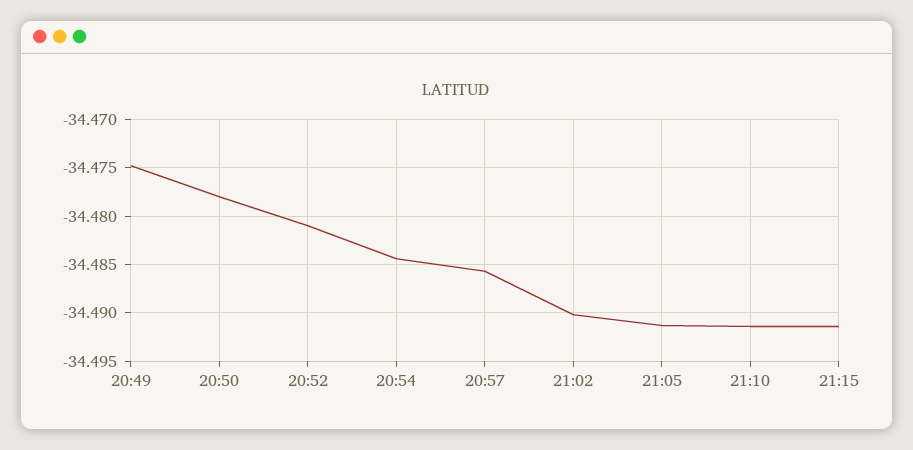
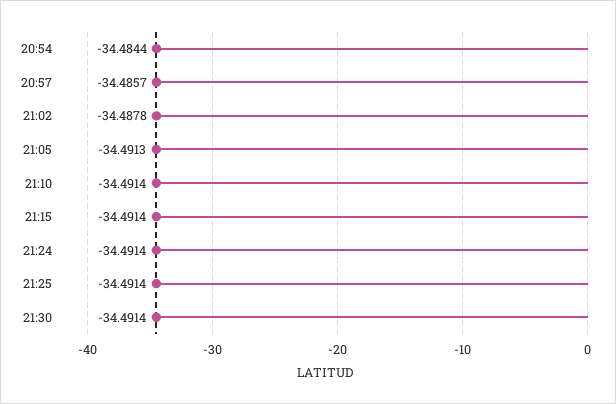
20:49: -34.475 -> none
20:50: -34.478 -> none
20:52: -34.481 -> none
21:02: -34.49 -> -34.4878
21:24: none -> -34.4914
21:25: none -> -34.4914
21:30: none -> -34.4914

